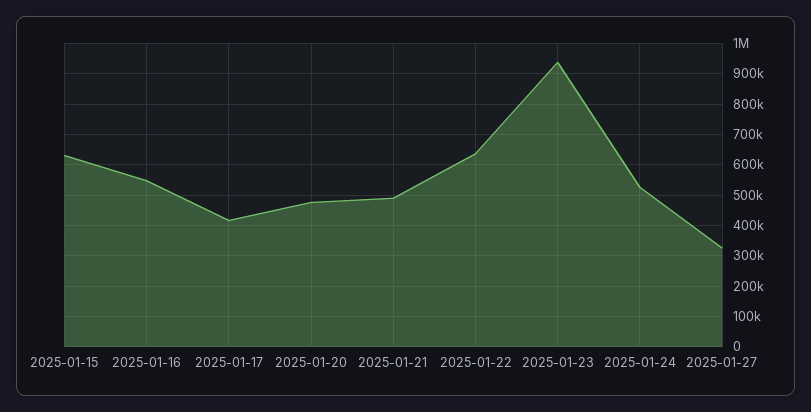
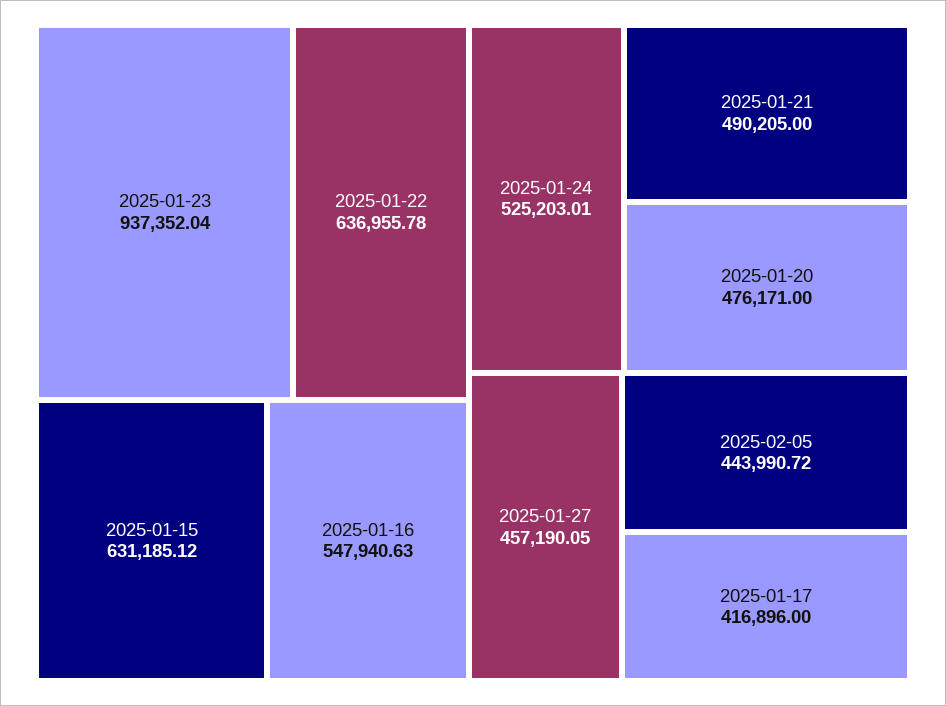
2025-01-27: 320000 -> 457190.05
2025-02-05: none -> 443990.72

